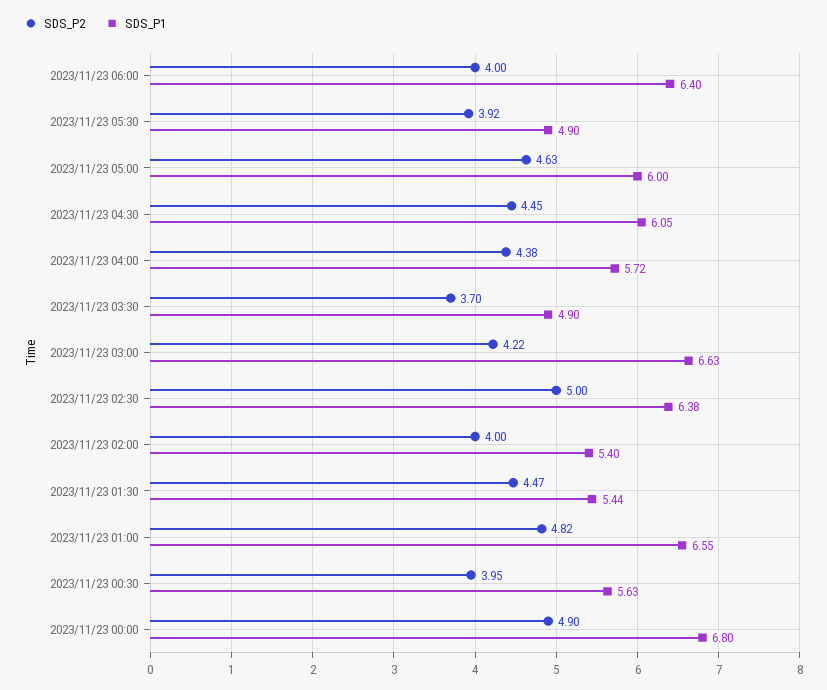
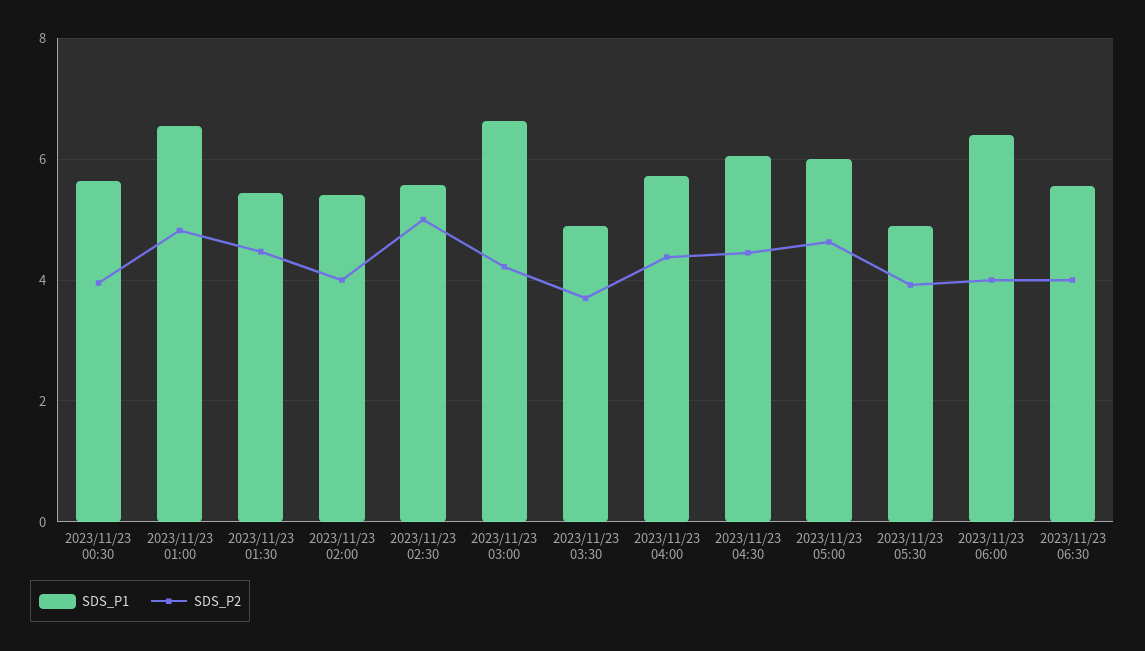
SDS_P1, 2023/11/23 02:30: 6.38 -> 5.6
SDS_P2, 2023/11/23 00:00: 4.9 -> none
SDS_P1, 2023/11/23 00:00: 6.8 -> none
SDS_P1, 2023/11/23 06:30: none -> 5.6
SDS_P2, 2023/11/23 06:30: none -> 4

